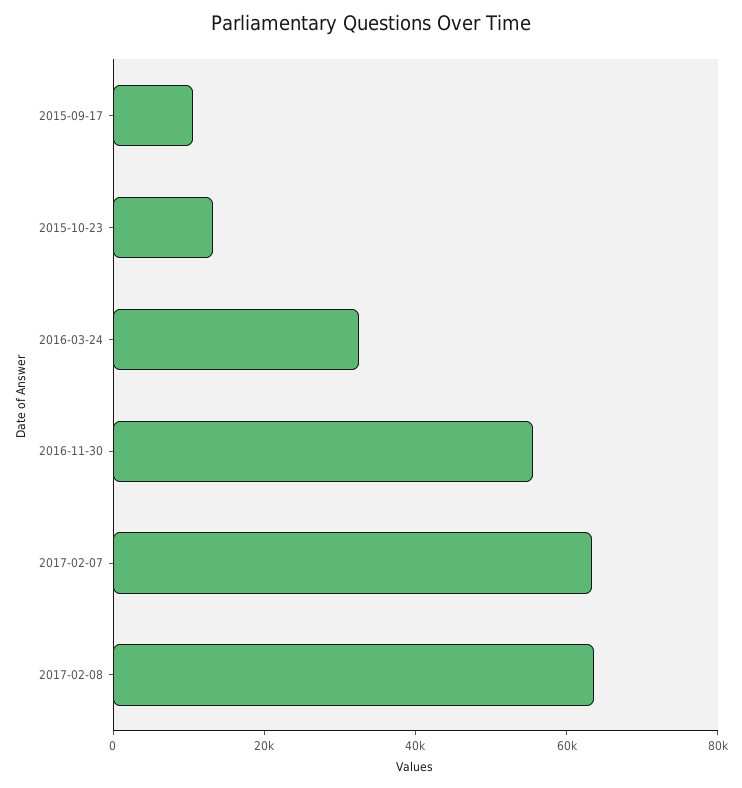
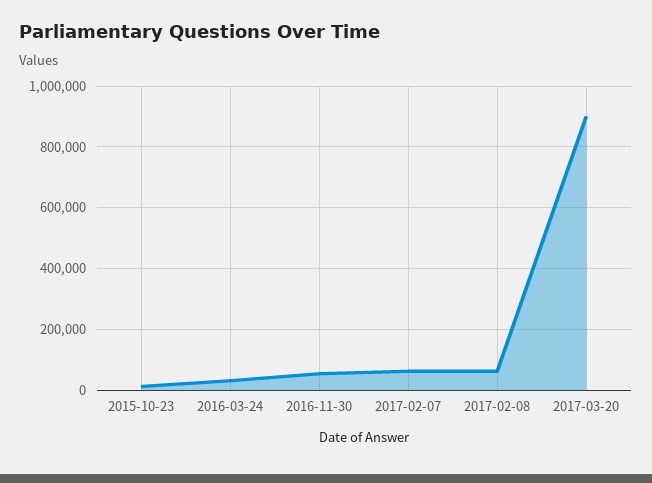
2015-09-17: 10000 -> none
2017-03-20: none -> 900000

